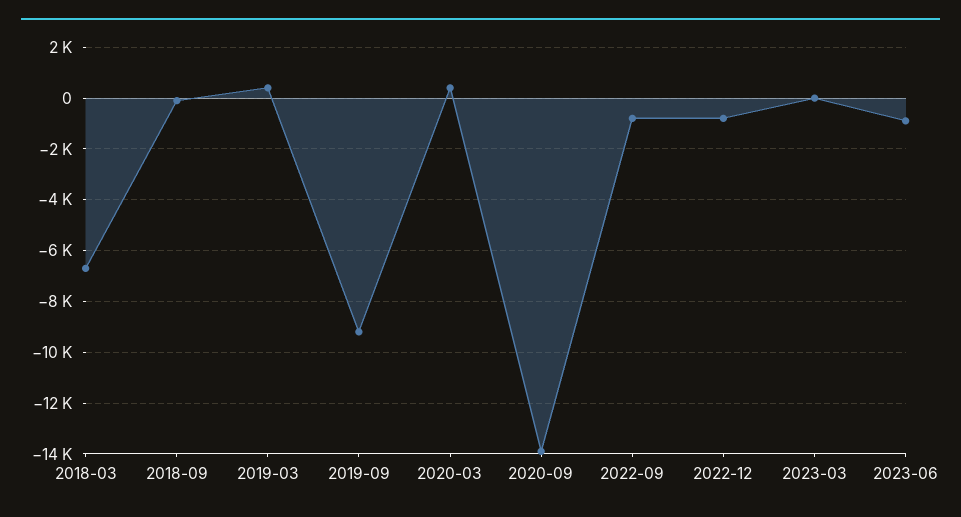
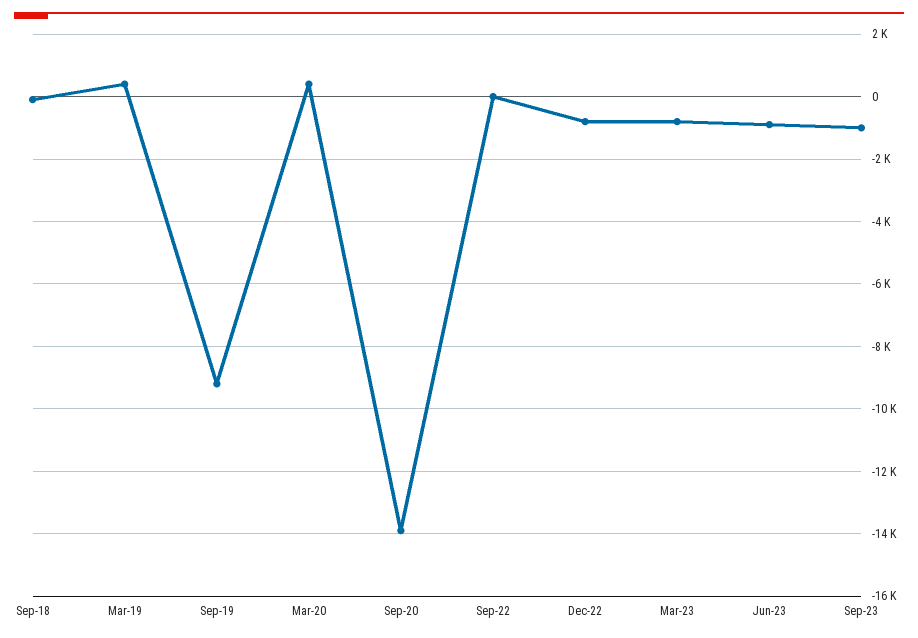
2018-03: -6750 -> none
2022-09: -750 -> 0
2023-03: 0 -> -800
Sep-23: none -> -1000

